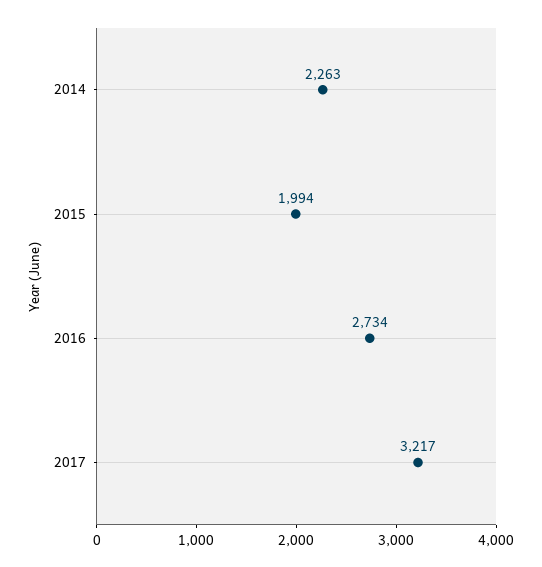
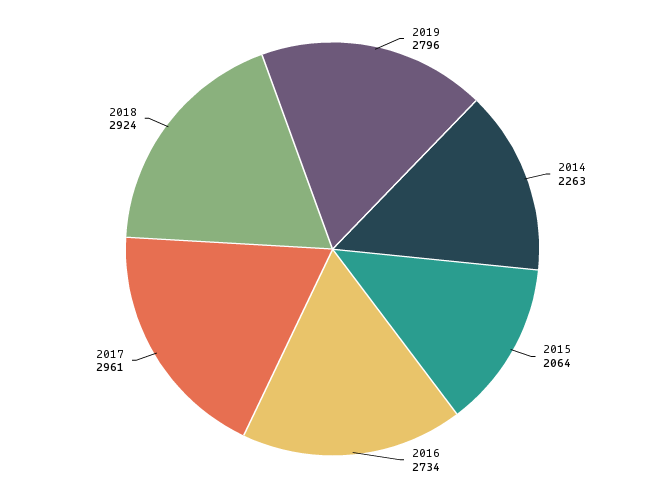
2015: 1994 -> 2064
2017: 3217 -> 2961
2019: none -> 2796
2018: none -> 2924

